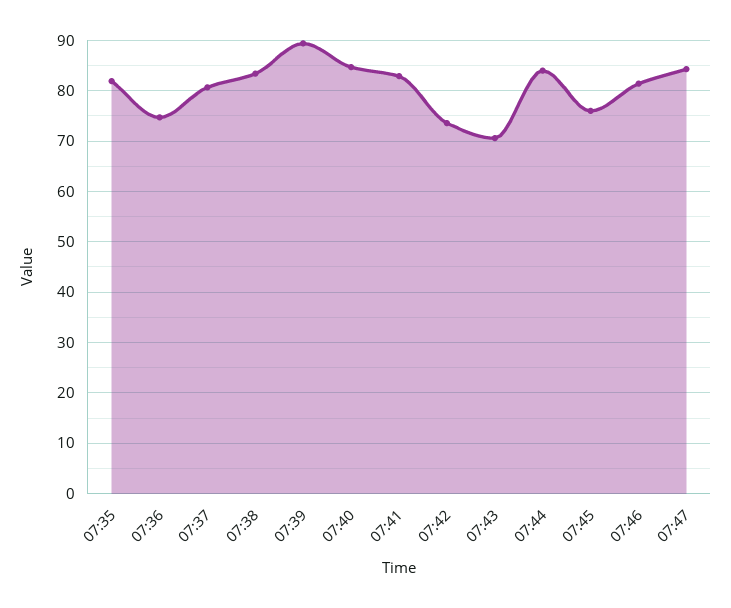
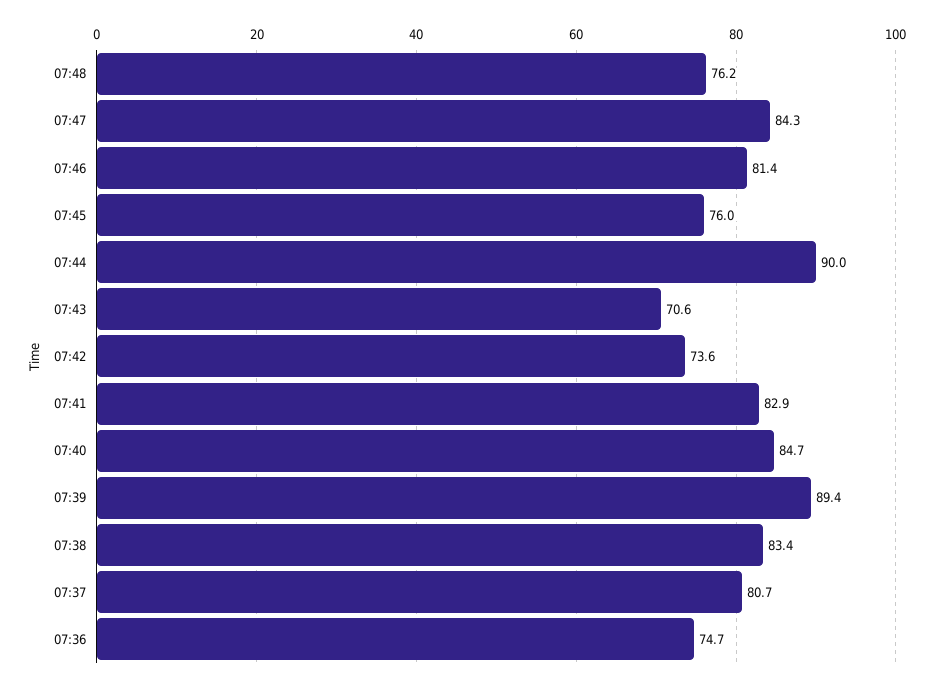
07:35: 82 -> none
07:44: 84 -> 90
07:48: none -> 76.2

